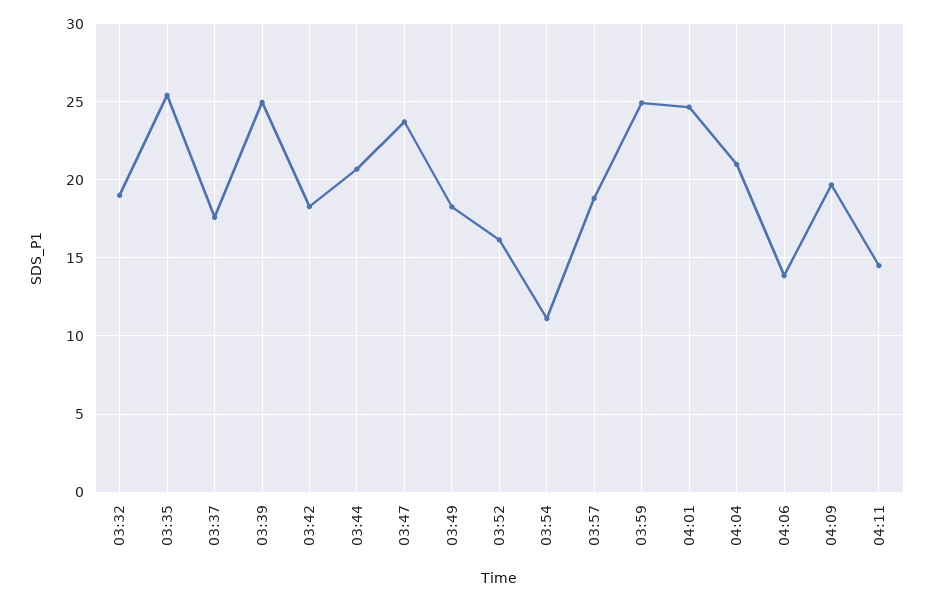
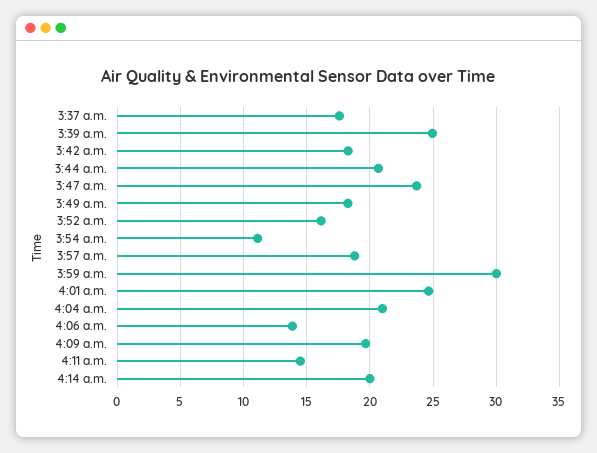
03:32: 19 -> none
03:35: 25.5 -> none
03:59: 25 -> 30
4:14 a.m.: none -> 20

